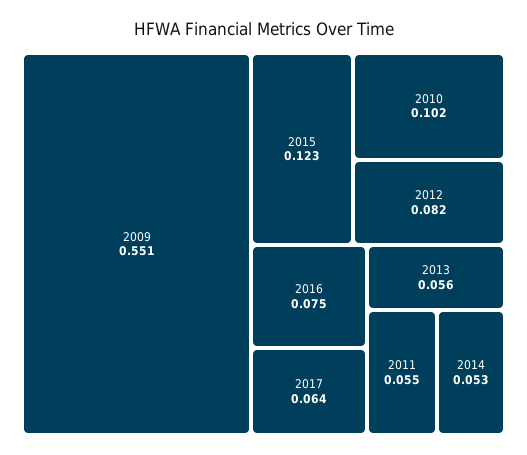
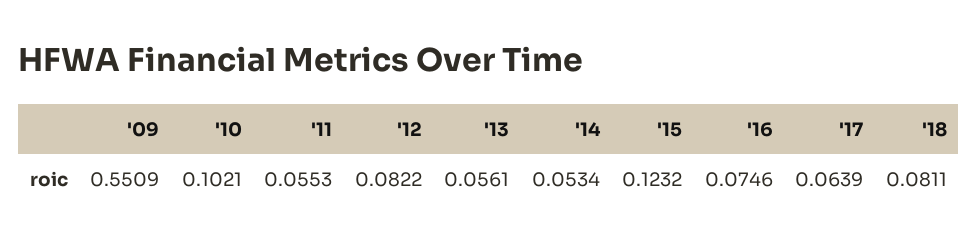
'18: none -> 0.0811

